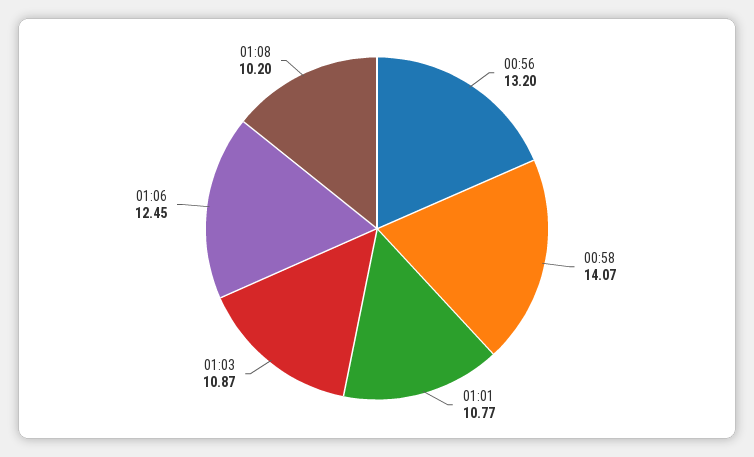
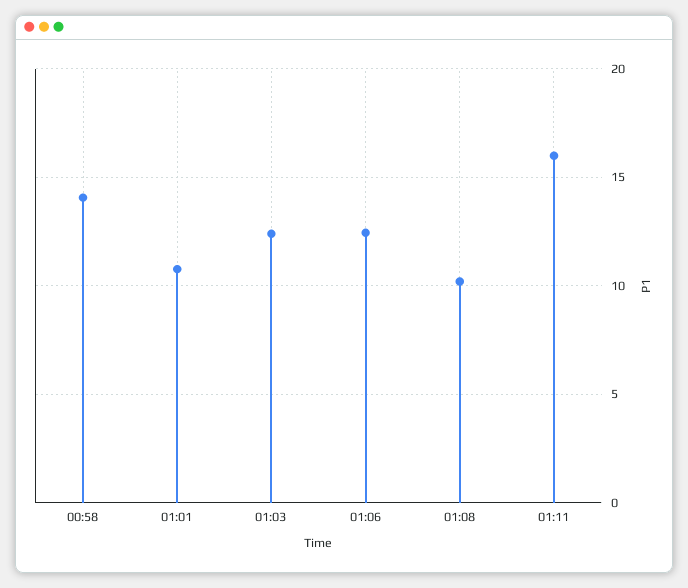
00:56: 13.2 -> none
01:03: 10.87 -> 12.5
01:11: none -> 16

